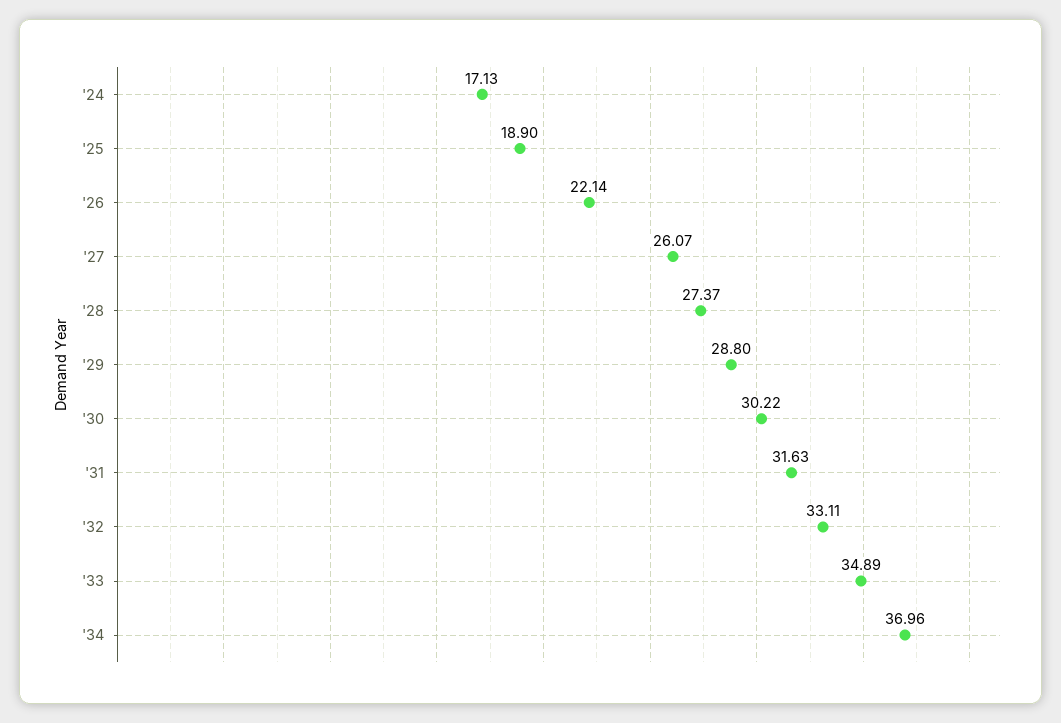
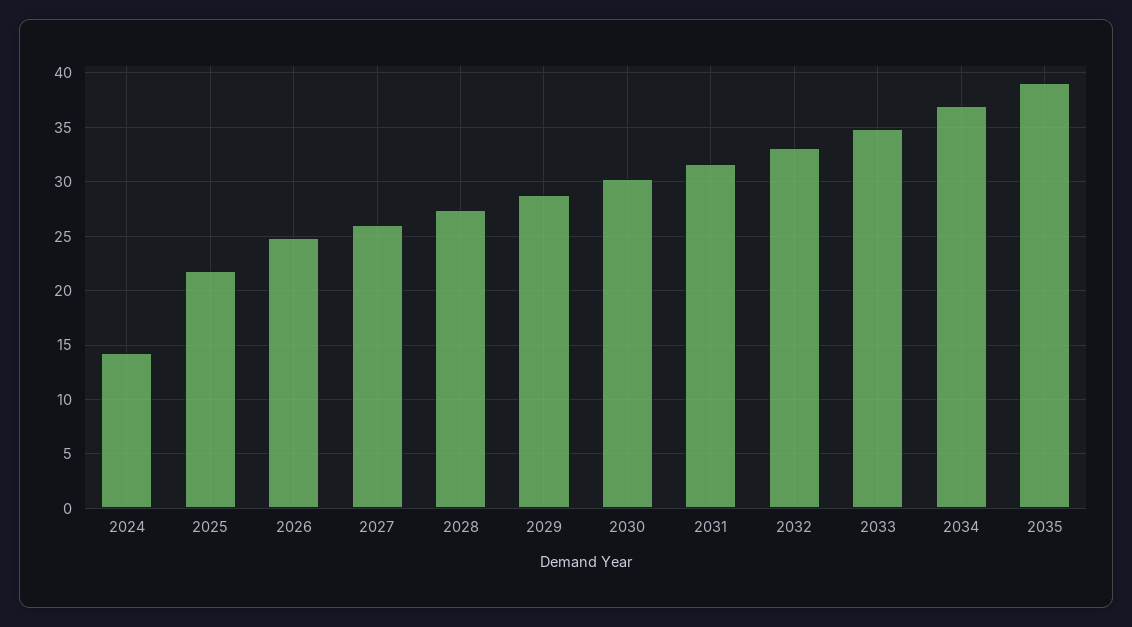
'24: 17.13 -> 14
'25: 18.9 -> 22
'26: 22.14 -> 25
2035: none -> 39

